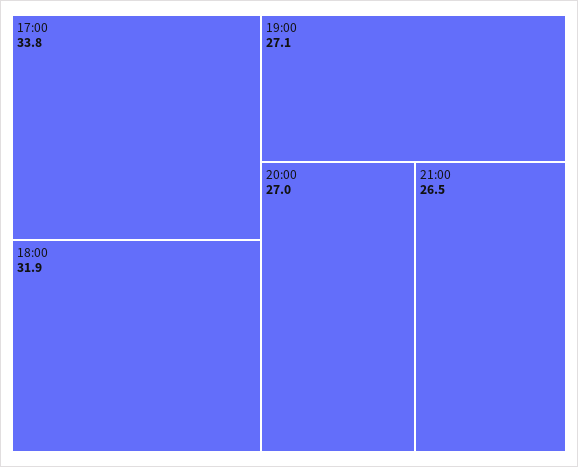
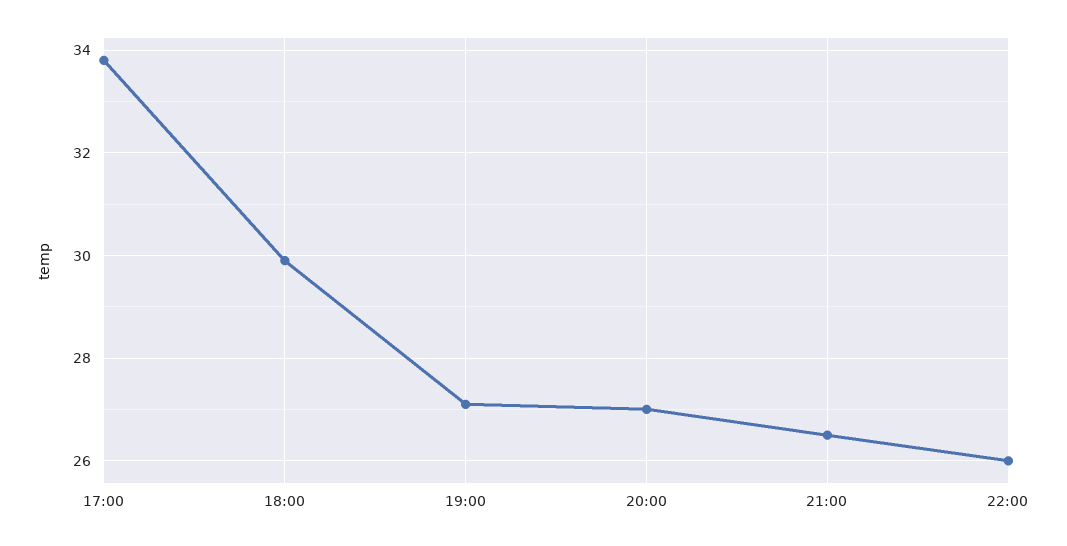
18:00: 31.9 -> 30
22:00: none -> 26

